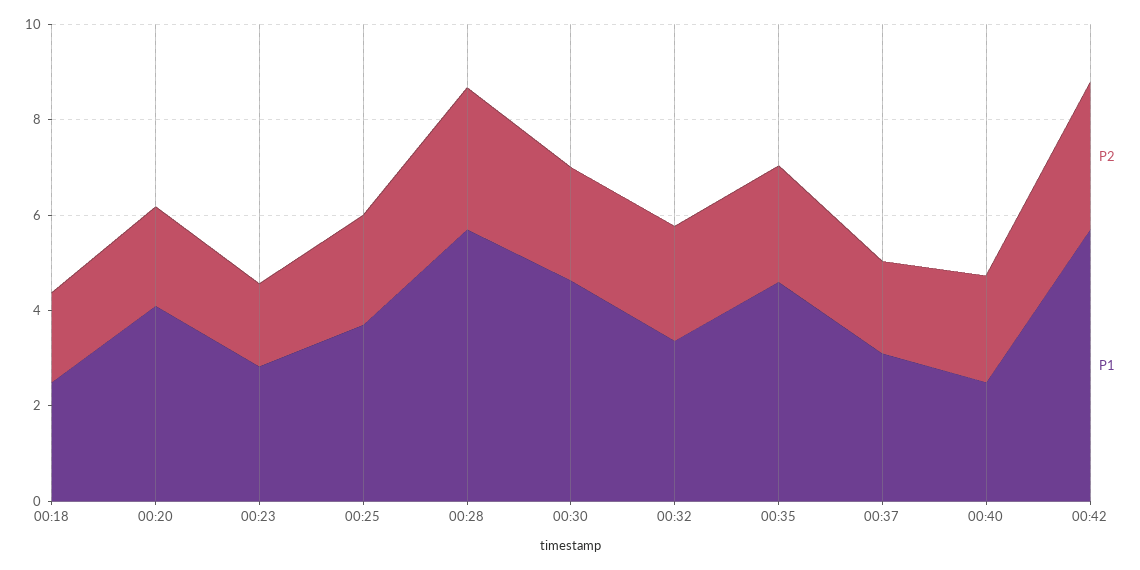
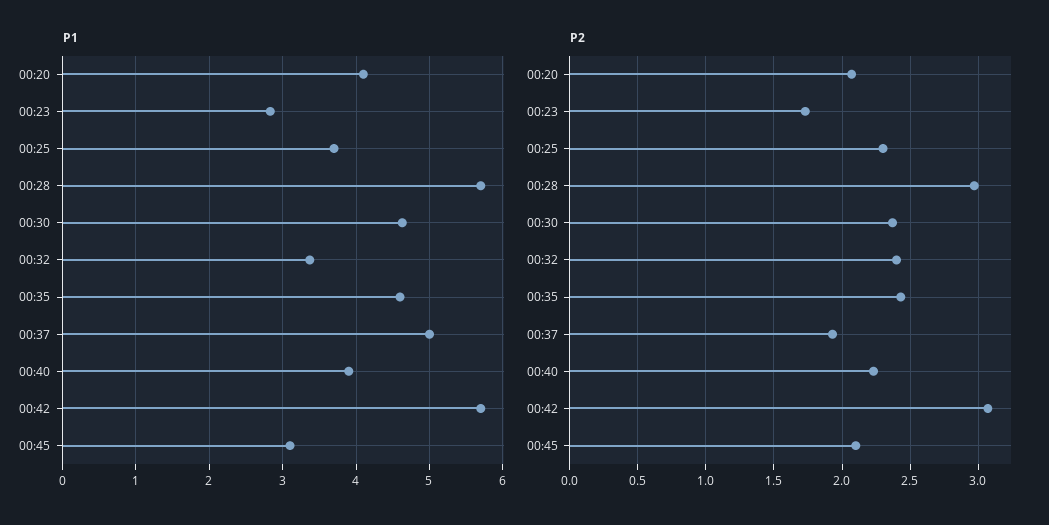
P2, 00:18: 2 -> none
P1, 00:18: 2.5 -> none
P1, 00:37: 3 -> 5
P1, 00:40: 2.5 -> 3.9
P1, 00:45: none -> 3.1
P2, 00:45: none -> 2.1

